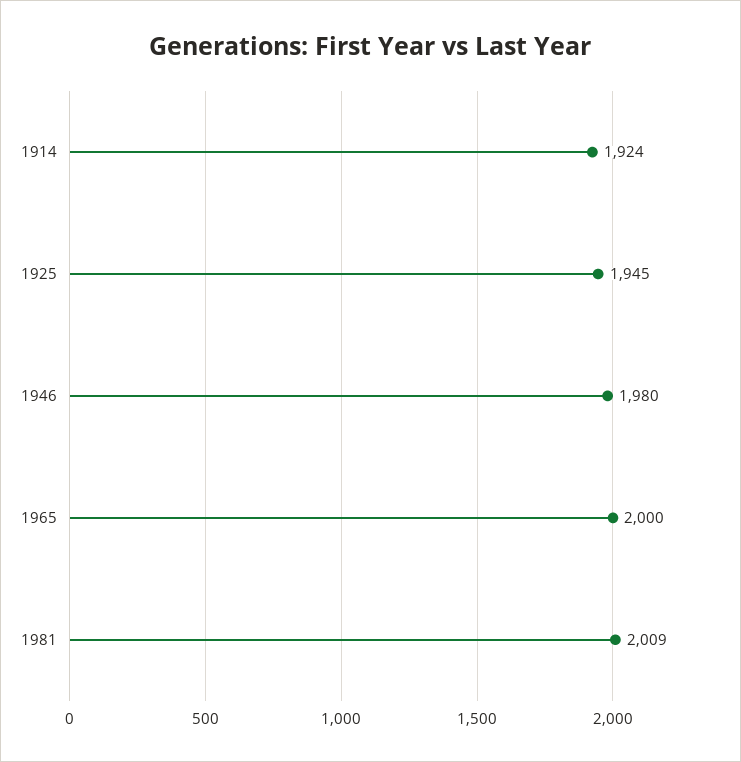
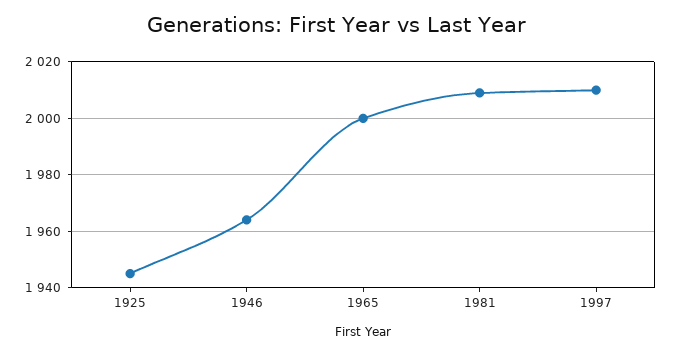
1914: 1924 -> none
1946: 1980 -> 1965
1997: none -> 2010

